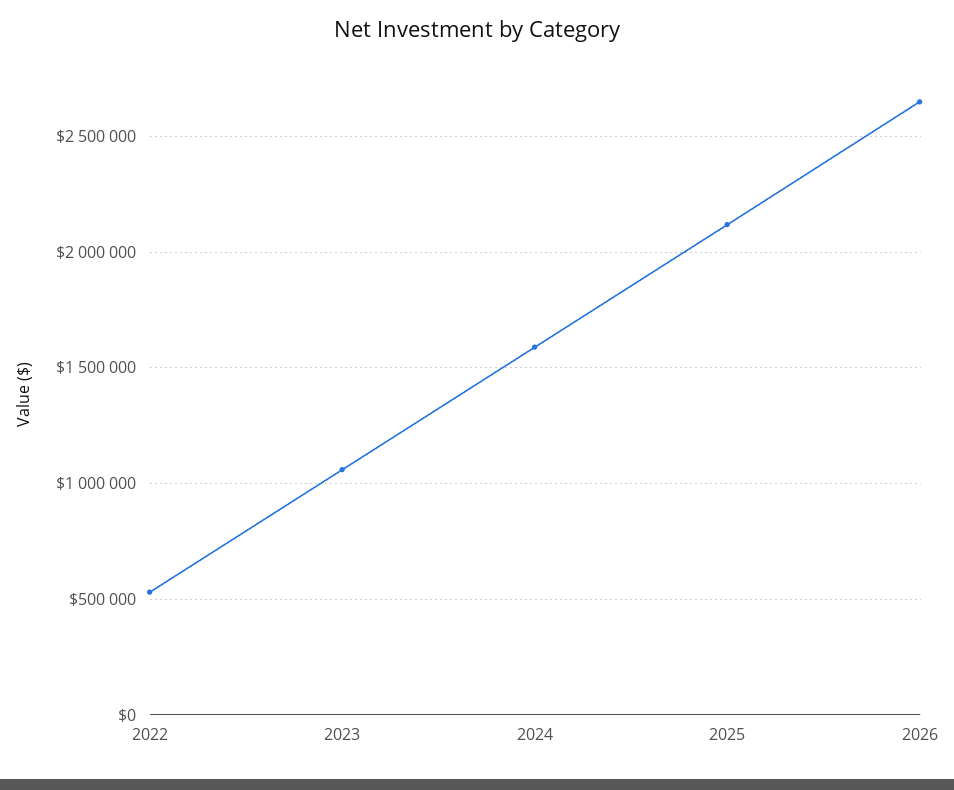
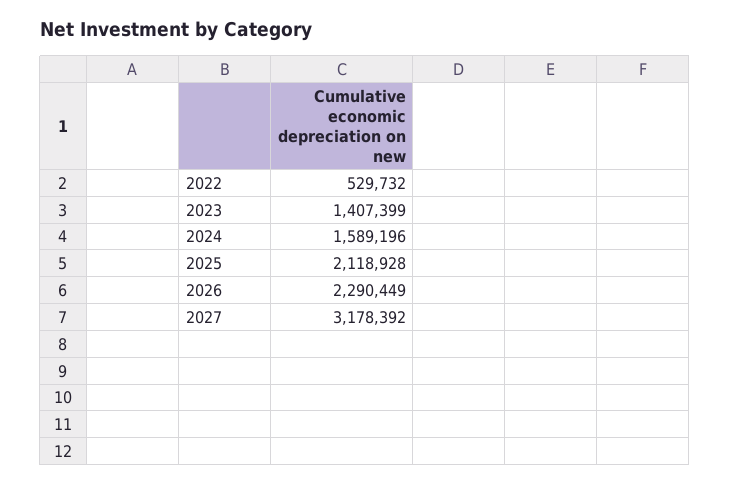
2023: 1050000 -> 1407399
2026: 2650000 -> 2290449
2027: none -> 3178392

